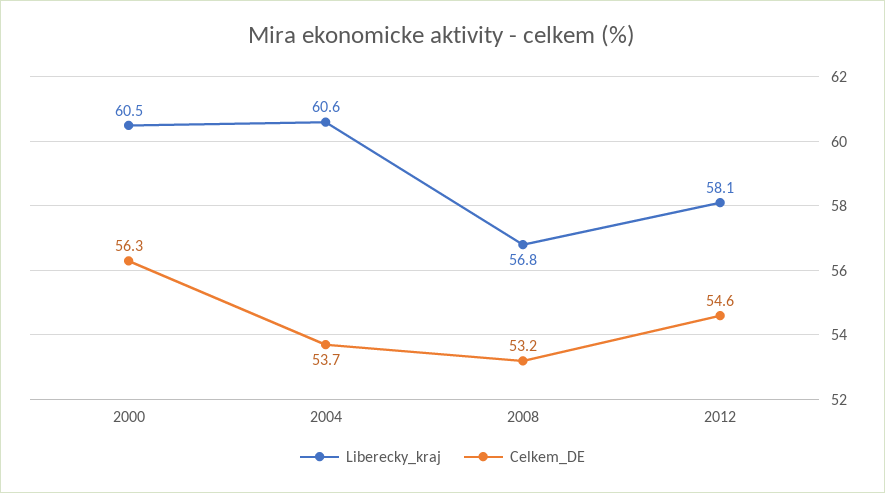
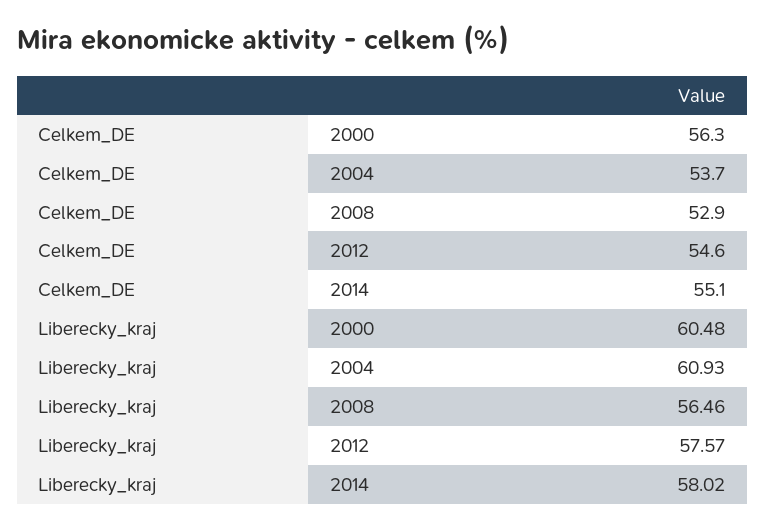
Liberecky_kraj, 2004: 60.6 -> 60.93
Liberecky_kraj, 2008: 56.8 -> 56.46
Celkem_DE, 2008: 53.2 -> 52.9
Liberecky_kraj, 2012: 58.1 -> 57.57
Celkem_DE, 2014: none -> 55.1
Liberecky_kraj, 2014: none -> 58.02

